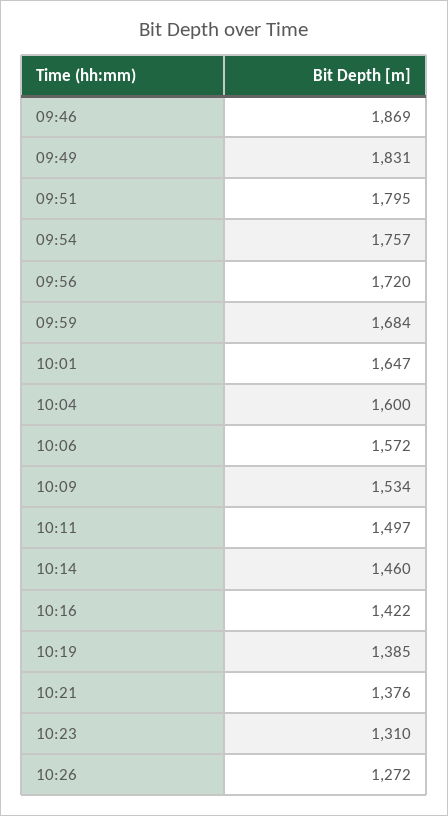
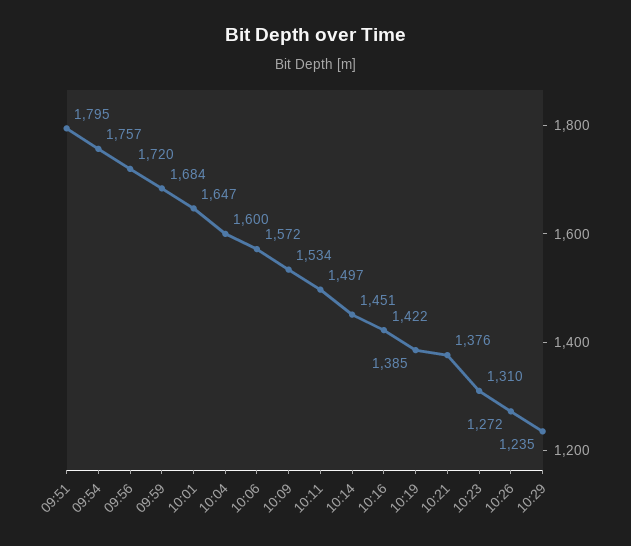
09:46: 1869 -> none
09:49: 1831 -> none
10:14: 1460 -> 1451
10:29: none -> 1235

